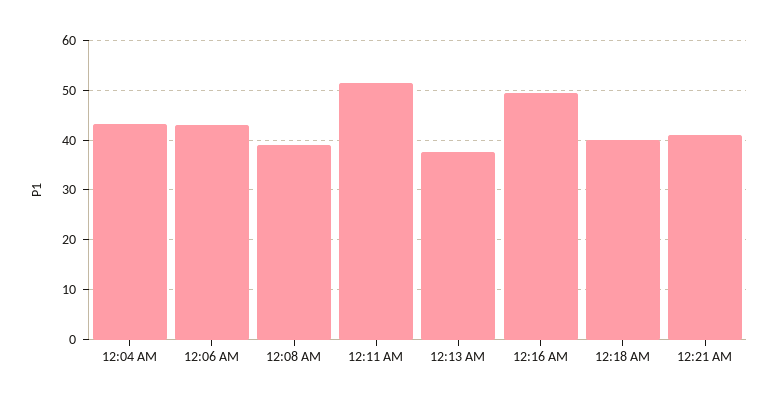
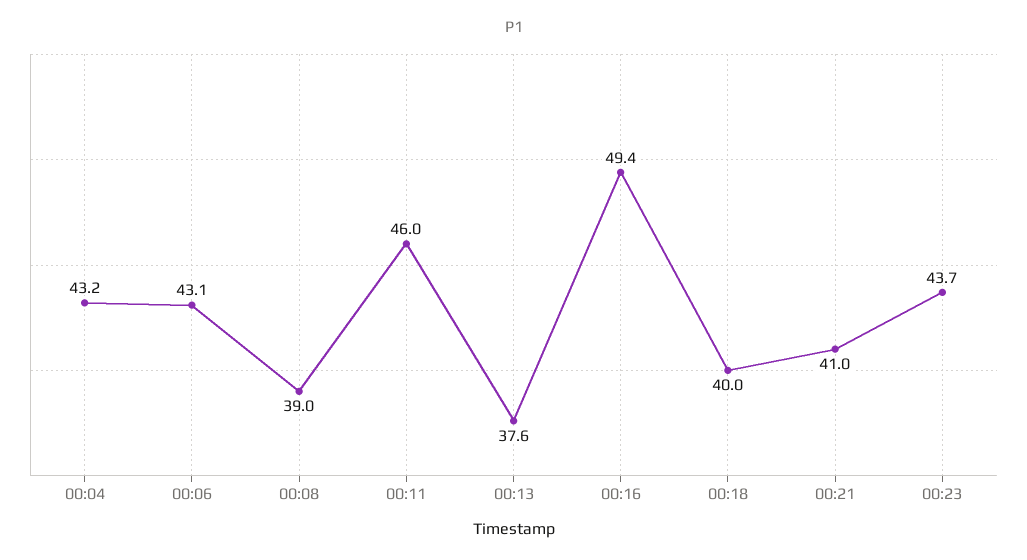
12:11 AM: 52 -> 46
00:23: none -> 43.7

